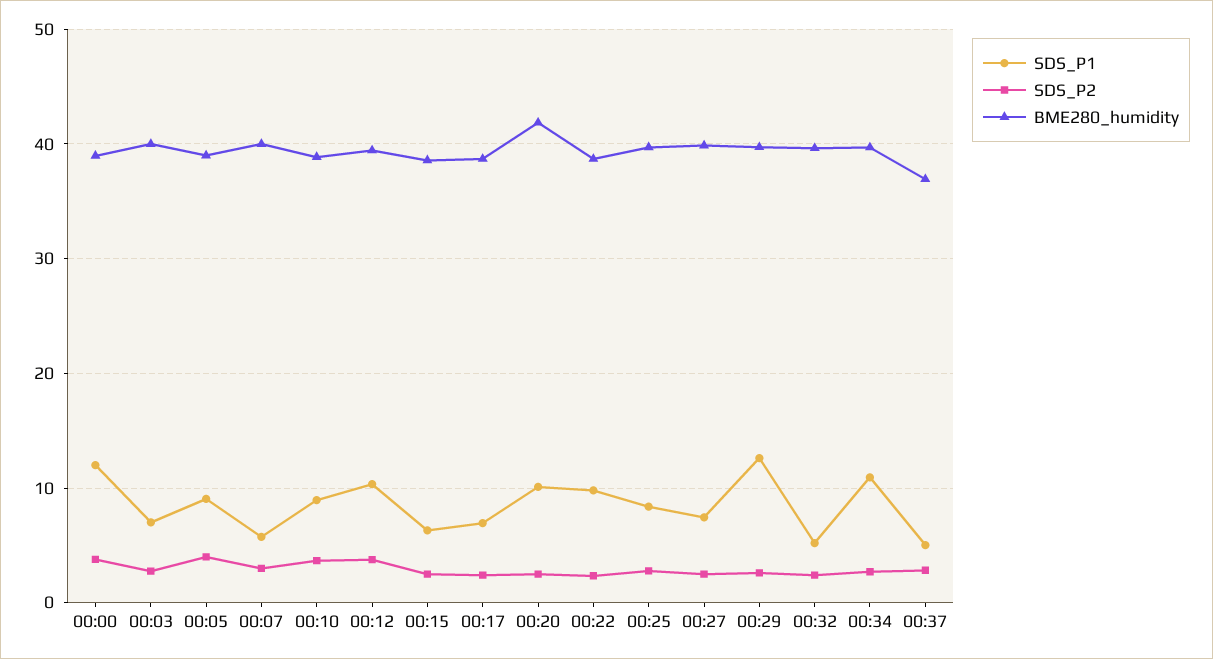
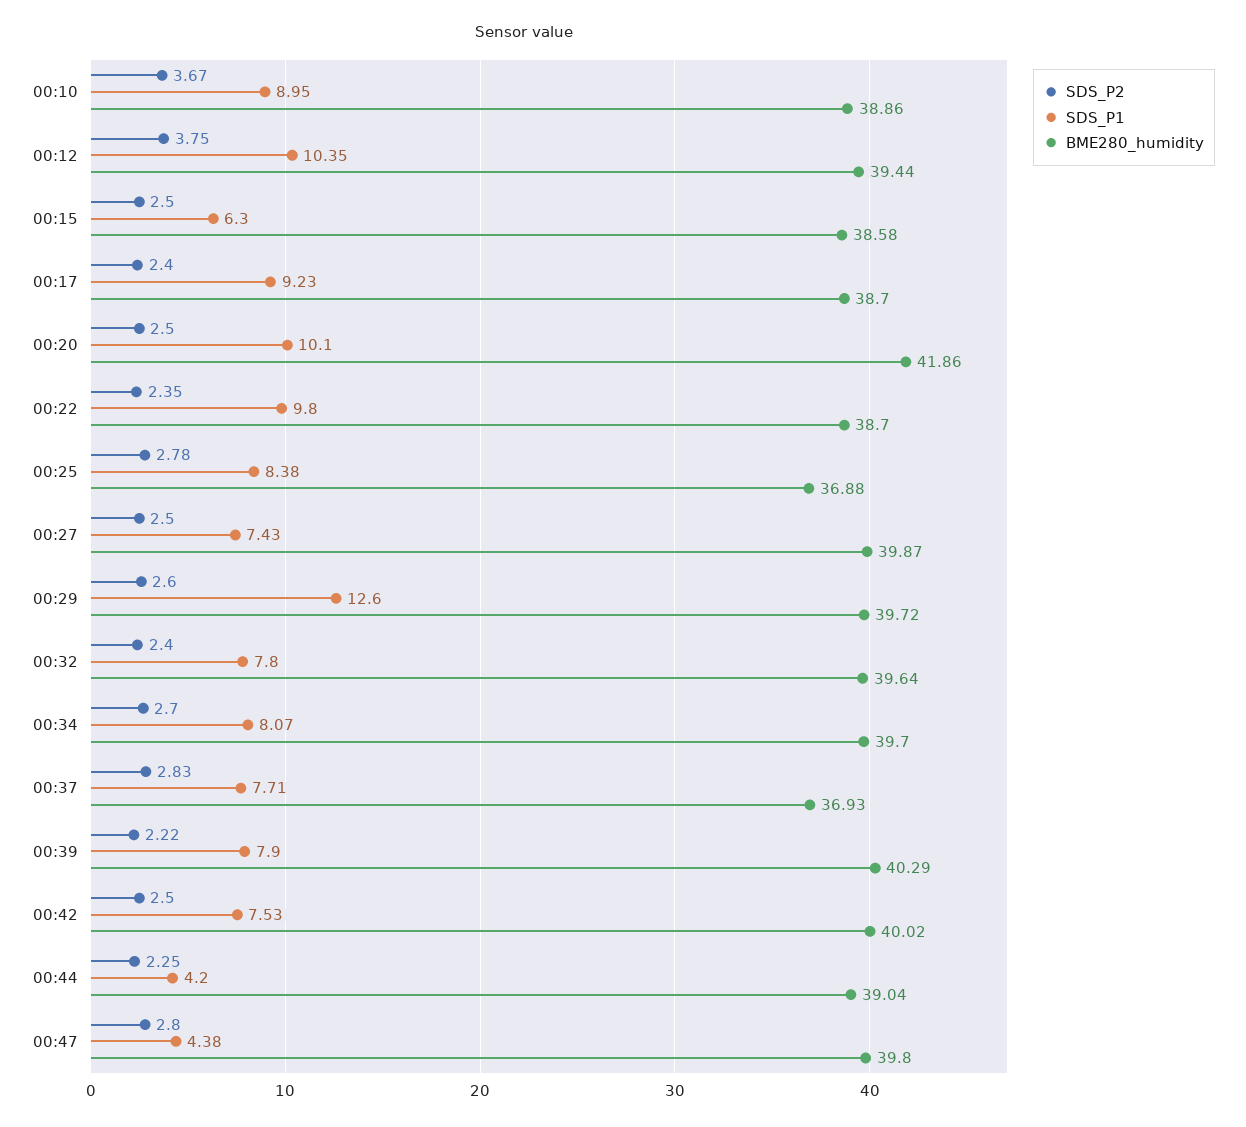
SDS_P1, 00:00: 12 -> none
SDS_P2, 00:00: 4 -> none
BME280_humidity, 00:00: 39 -> none
SDS_P1, 00:03: 7 -> none
SDS_P2, 00:03: 3 -> none
BME280_humidity, 00:03: 40 -> none
SDS_P1, 00:05: 9 -> none
SDS_P2, 00:05: 4 -> none
BME280_humidity, 00:05: 39 -> none
SDS_P1, 00:07: 6 -> none
SDS_P2, 00:07: 3 -> none
BME280_humidity, 00:07: 40 -> none
SDS_P1, 00:17: 7 -> 9.23
BME280_humidity, 00:25: 40 -> 36.88
SDS_P1, 00:32: 5 -> 7.8
SDS_P1, 00:34: 11 -> 8.07
SDS_P1, 00:37: 5 -> 7.71
SDS_P2, 00:39: none -> 2.22
SDS_P1, 00:39: none -> 7.9
BME280_humidity, 00:39: none -> 40.29
SDS_P2, 00:42: none -> 2.5
SDS_P1, 00:42: none -> 7.53
BME280_humidity, 00:42: none -> 40.02
SDS_P2, 00:44: none -> 2.25
SDS_P1, 00:44: none -> 4.2
BME280_humidity, 00:44: none -> 39.04
SDS_P2, 00:47: none -> 2.8
SDS_P1, 00:47: none -> 4.38
BME280_humidity, 00:47: none -> 39.8

